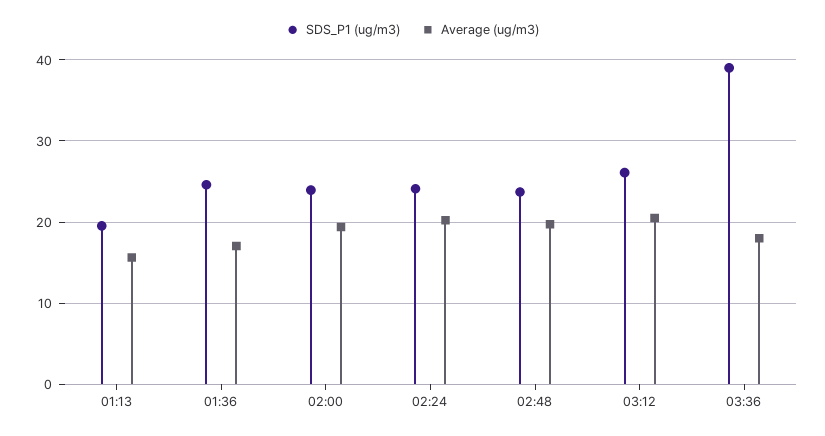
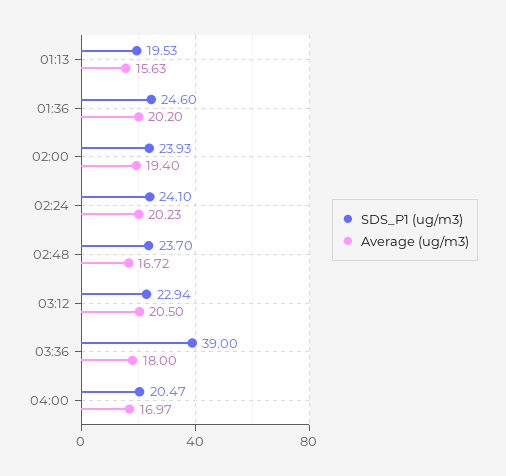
Average (ug/m3), 01:36: 17 -> 20.2
Average (ug/m3), 02:48: 20 -> 16.72
SDS_P1 (ug/m3), 03:12: 26 -> 22.94
SDS_P1 (ug/m3), 04:00: none -> 20.47
Average (ug/m3), 04:00: none -> 16.97

